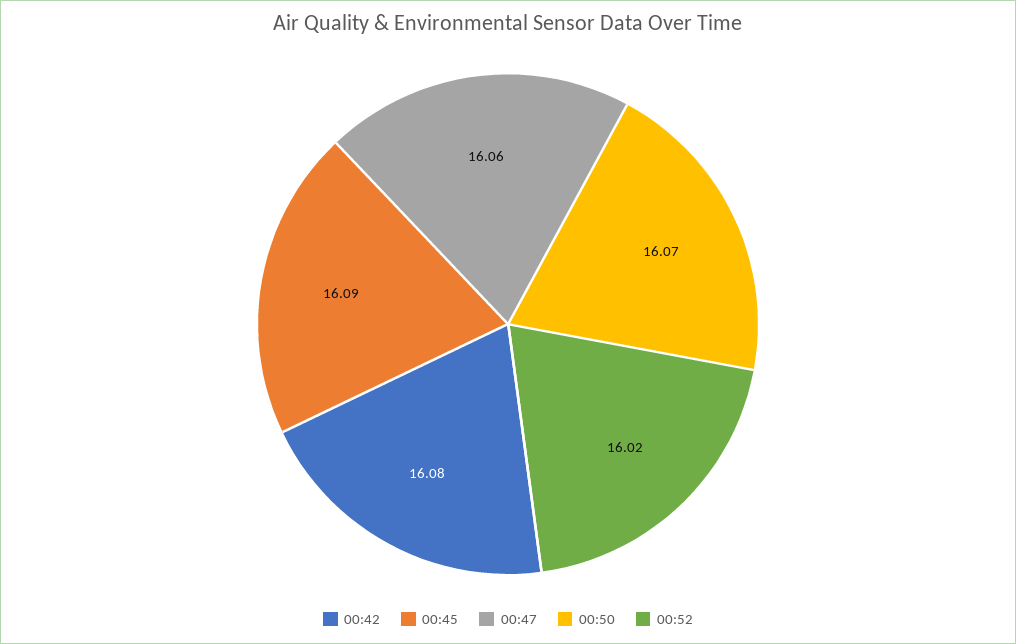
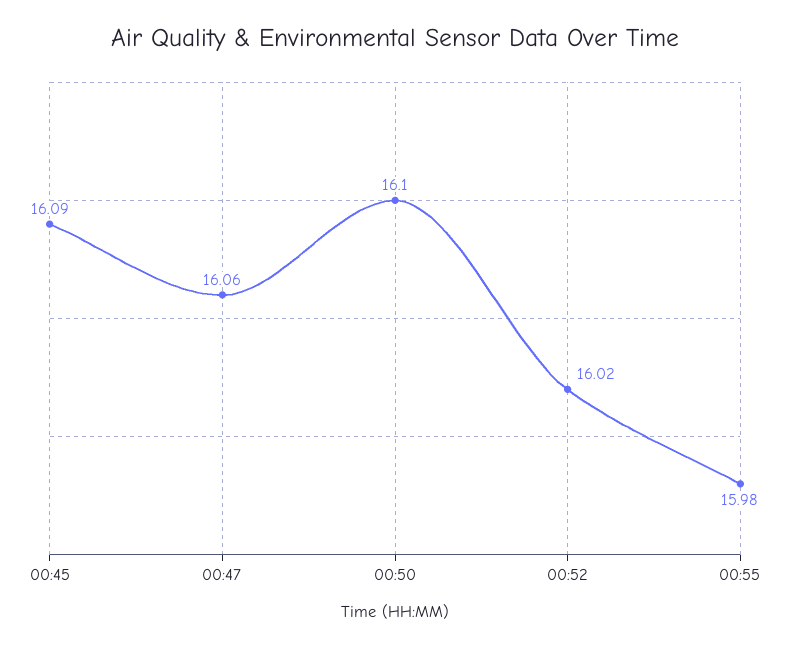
00:42: 16.08 -> none
00:50: 16.07 -> 16.1
00:55: none -> 15.98

